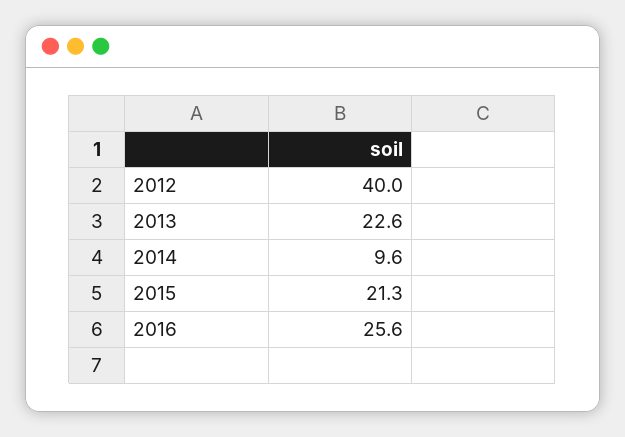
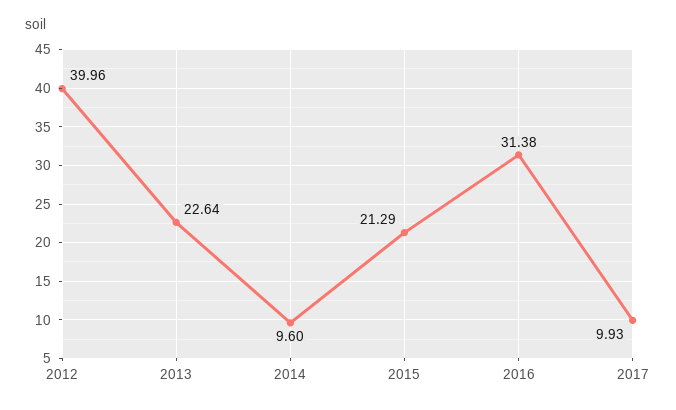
2016: 25.6 -> 31.38
2017: none -> 9.93

